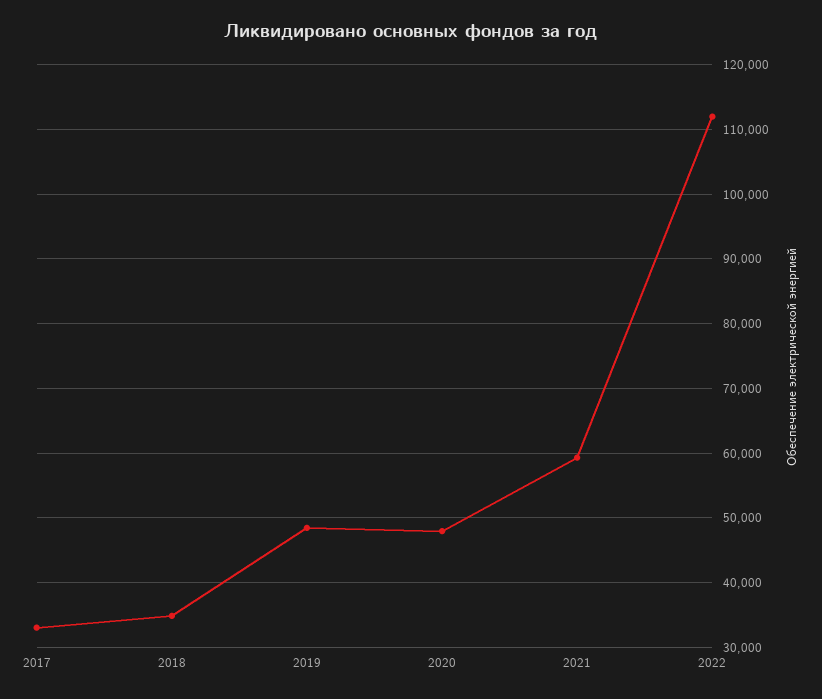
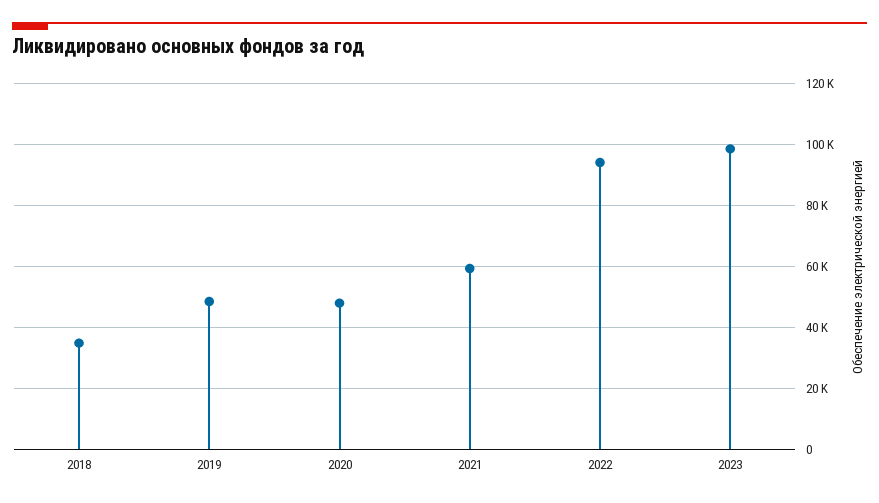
2017: 33000 -> none
2022: 112000 -> 94000
2023: none -> 98000

